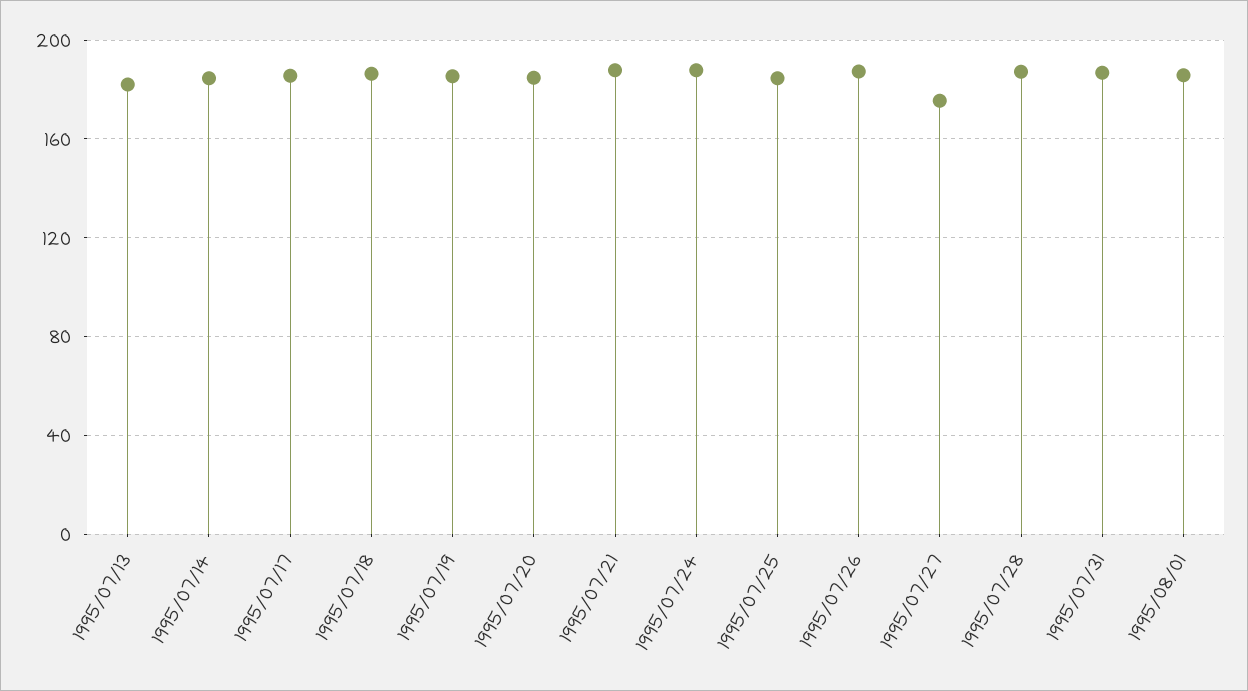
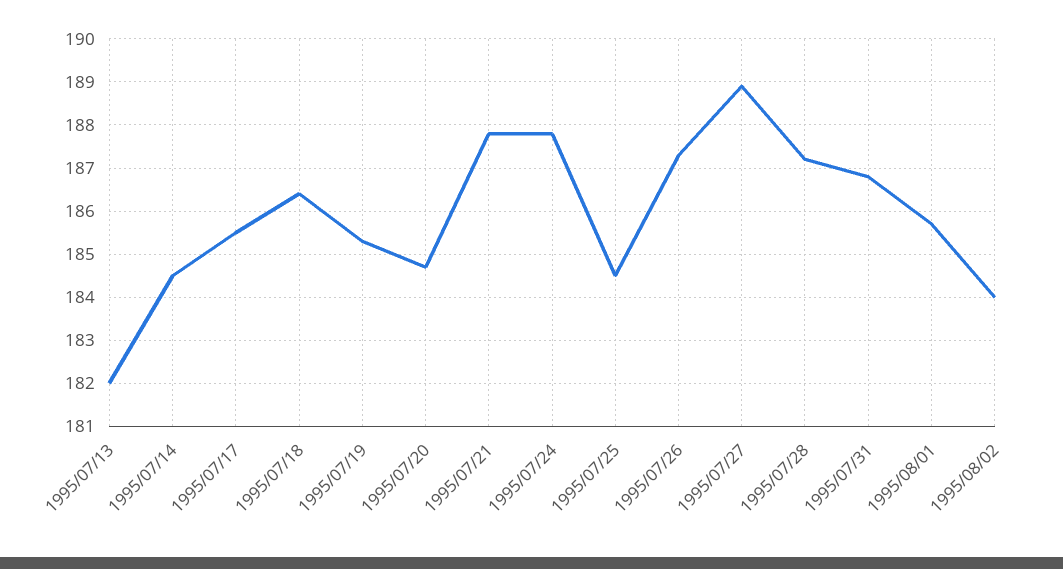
1995/07/27: 175 -> 189
1995/08/02: none -> 184

